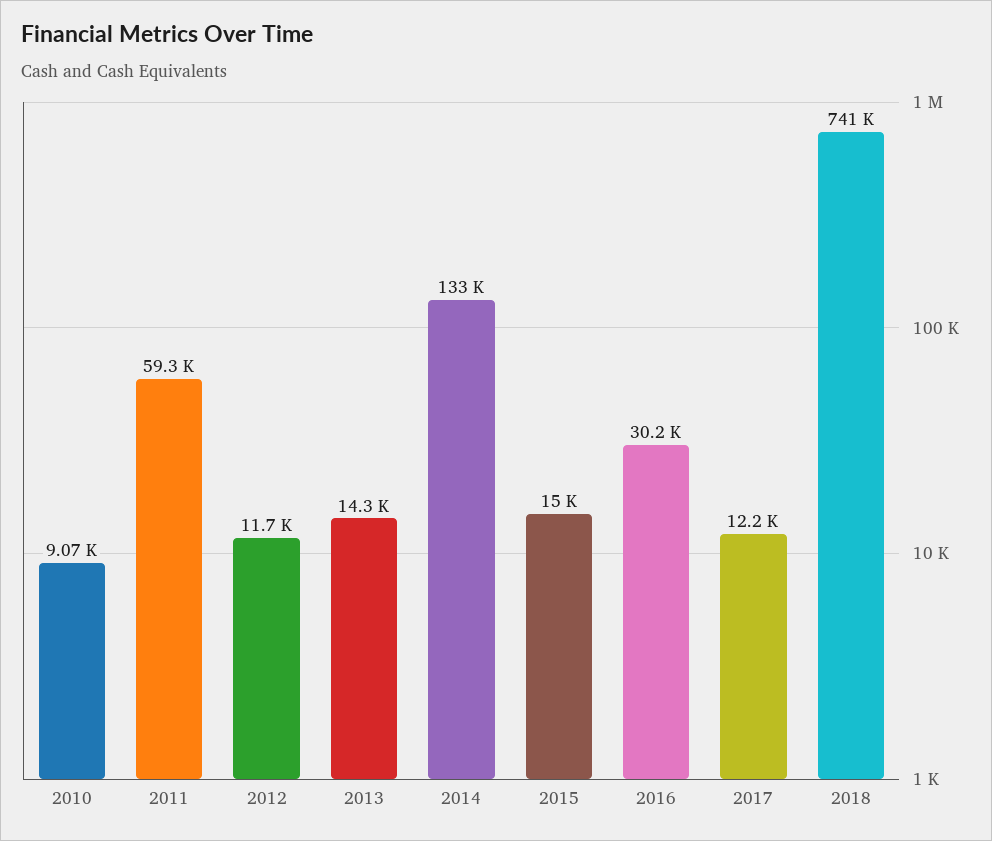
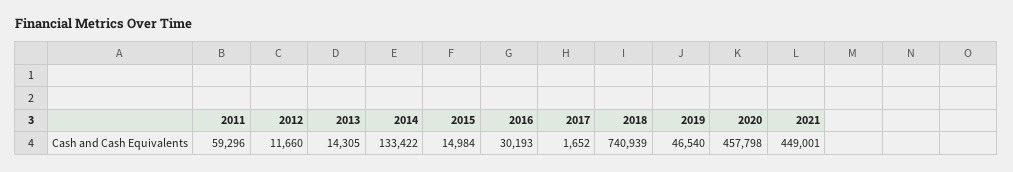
2010: 9070 -> none
2017: 12200 -> 1652
2019: none -> 46540
2020: none -> 457798
2021: none -> 449001

